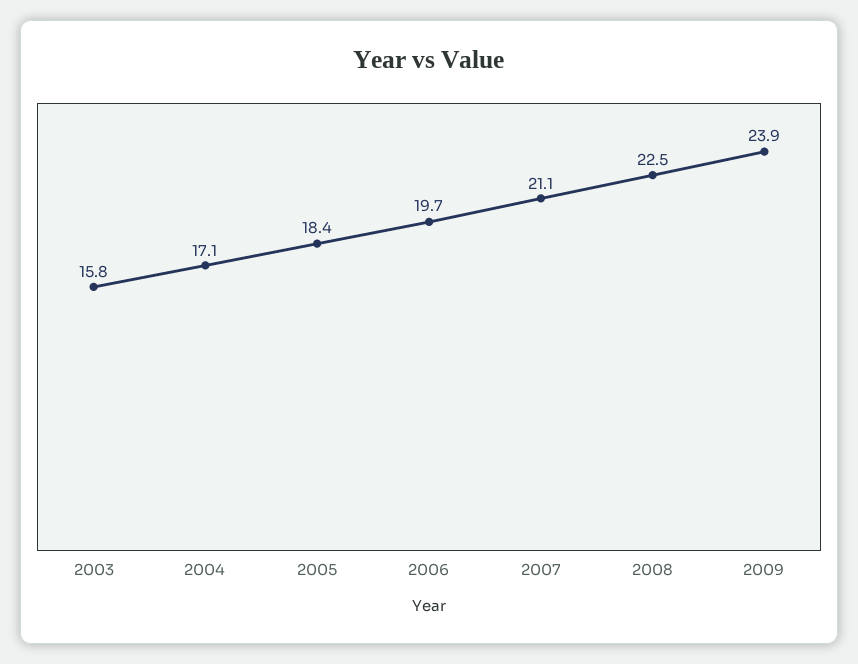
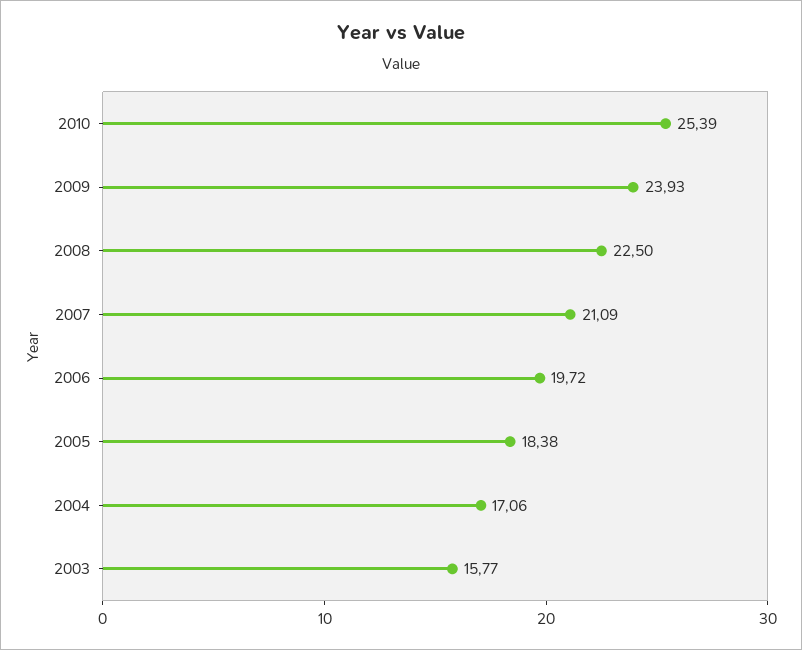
2010: none -> 25.39

